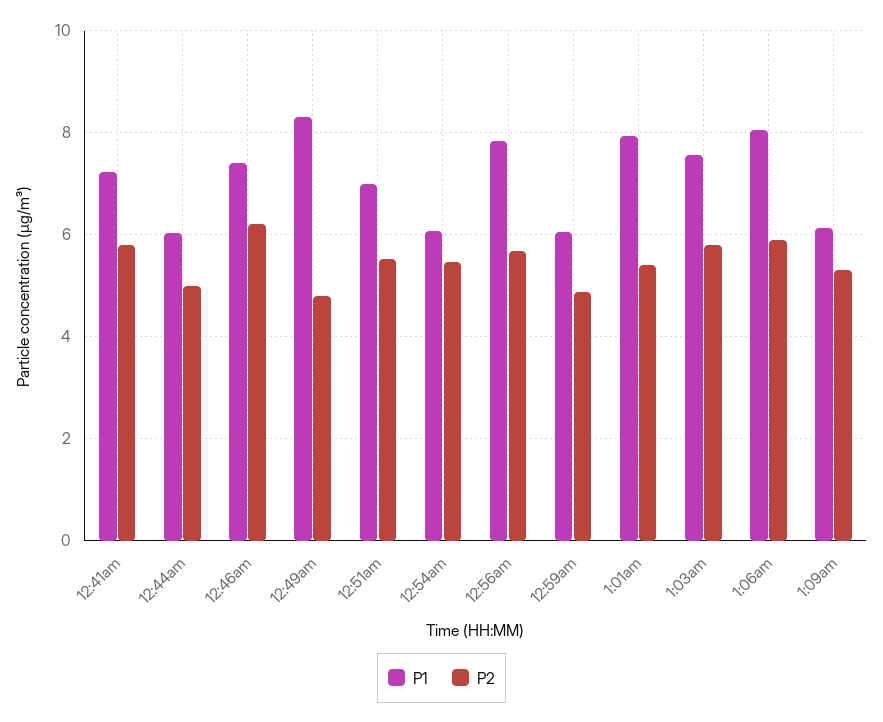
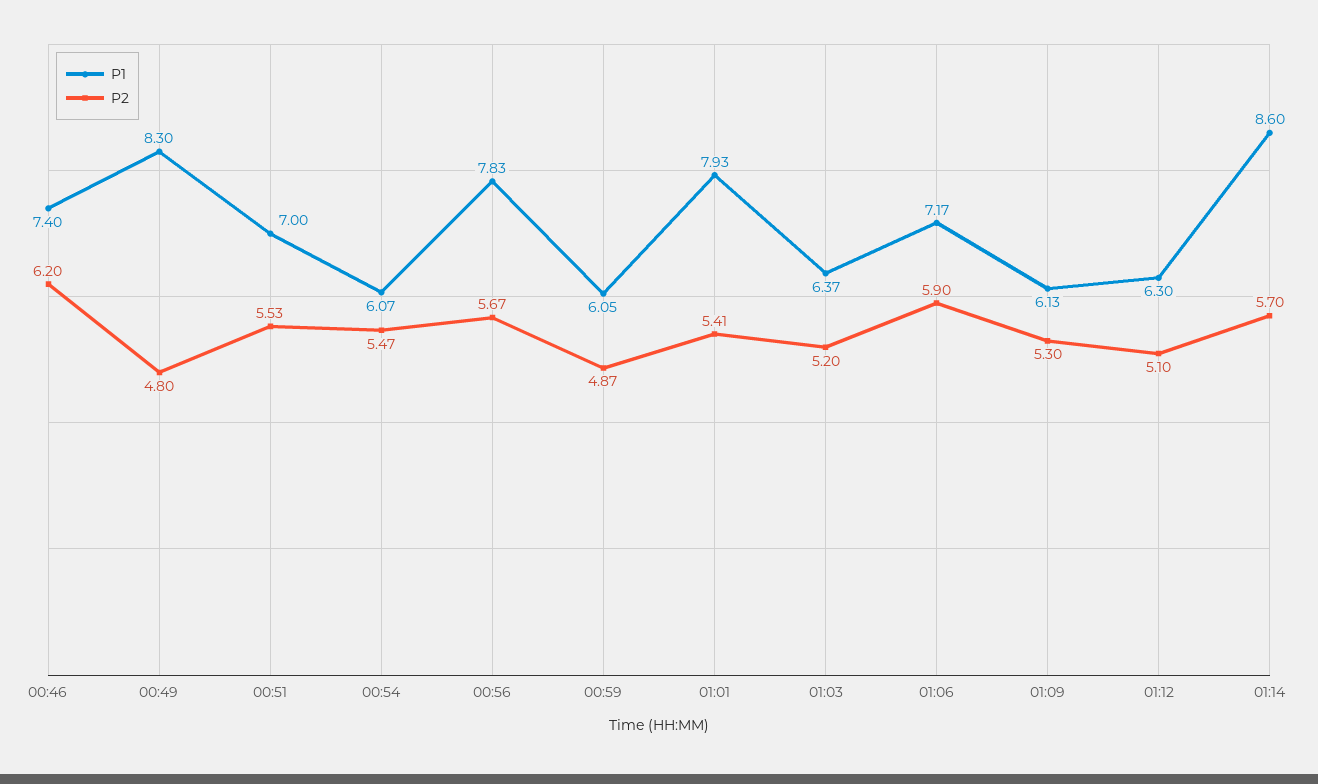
P1, 12:41am: 7.2 -> none
P2, 12:41am: 5.8 -> none
P1, 12:44am: 6 -> none
P2, 12:44am: 5 -> none
P1, 1:03am: 7.6 -> 6.37
P2, 1:03am: 5.8 -> 5.2
P1, 1:06am: 8 -> 7.17
P1, 01:12: none -> 6.3
P2, 01:12: none -> 5.1
P1, 01:14: none -> 8.6
P2, 01:14: none -> 5.7

